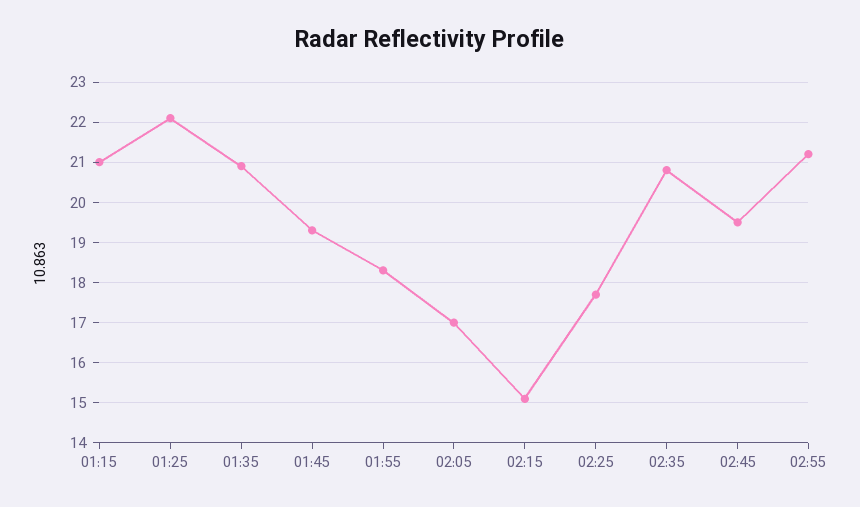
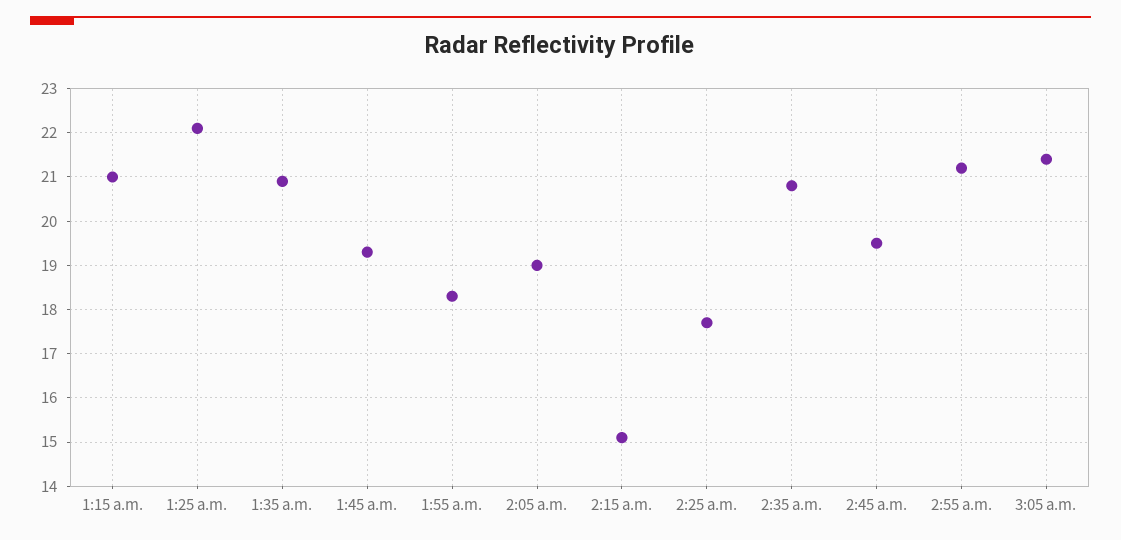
02:05: 17 -> 19
3:05 a.m.: none -> 21.5

